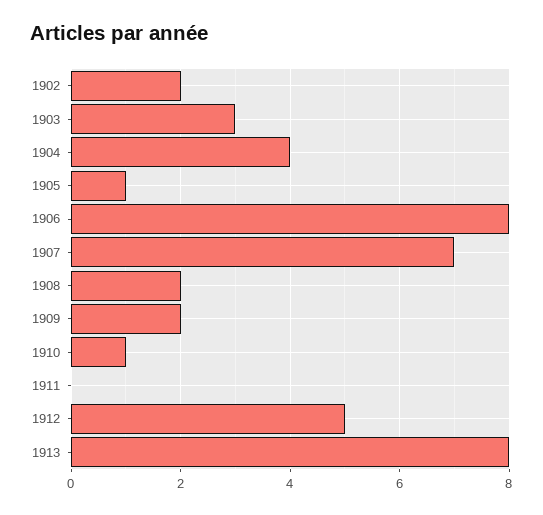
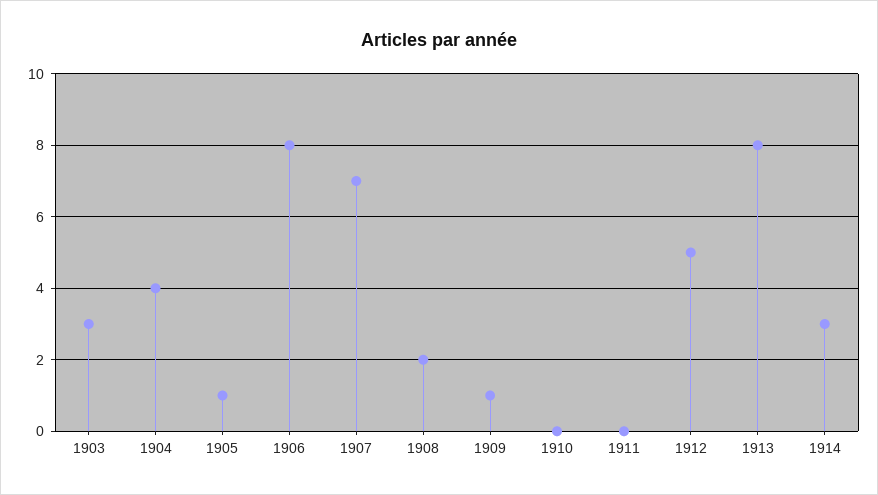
1902: 2 -> none
1909: 2 -> 1
1910: 1 -> 0
1914: none -> 3

